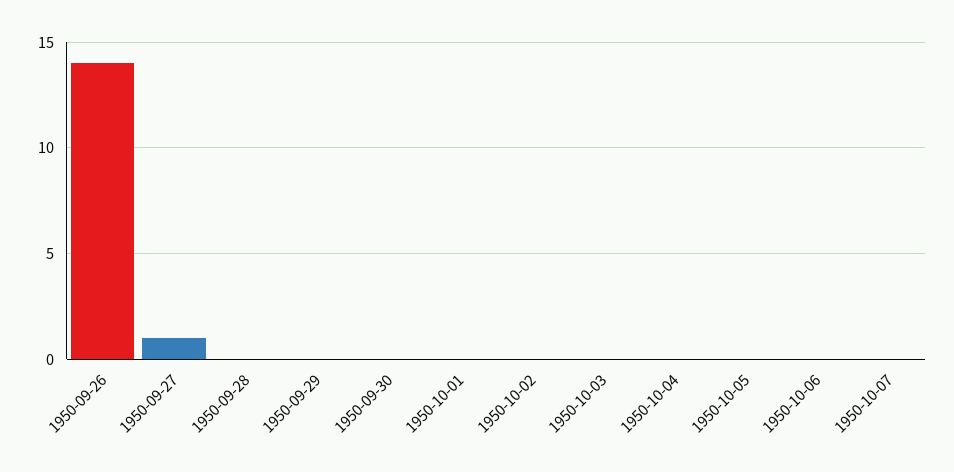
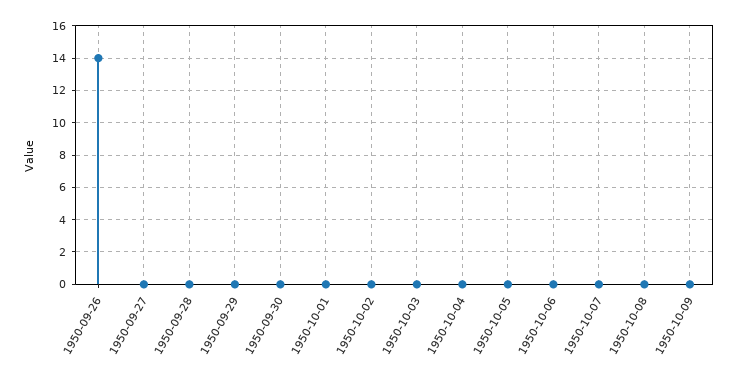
1950-09-27: 1 -> 0
1950-10-08: none -> 0
1950-10-09: none -> 0

